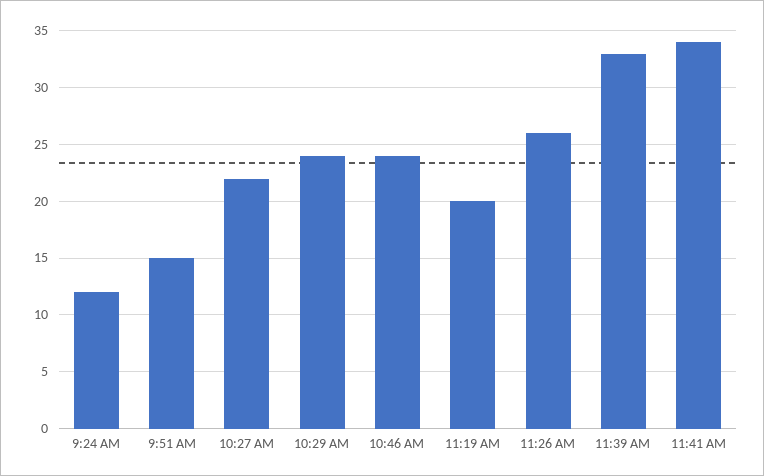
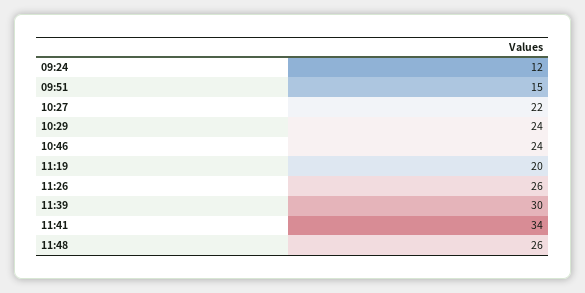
11:39 AM: 33 -> 30
11:48: none -> 26

